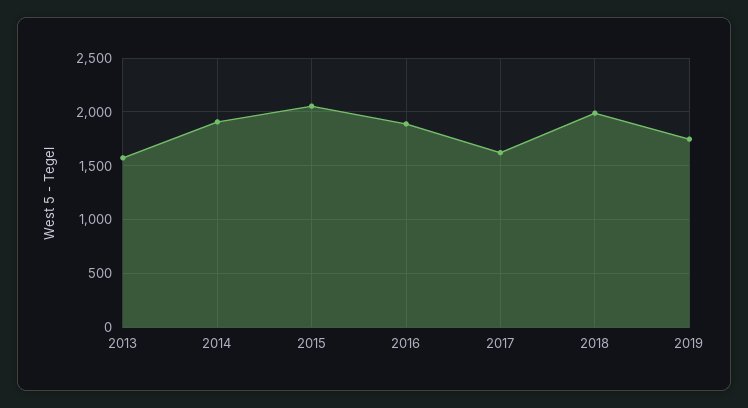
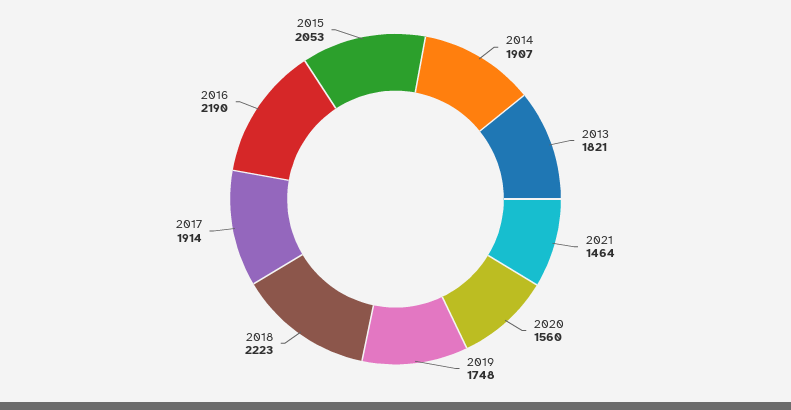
2013: 1600 -> 1821
2016: 1900 -> 2190
2017: 1600 -> 1914
2018: 2000 -> 2223
2021: none -> 1464
2020: none -> 1560

